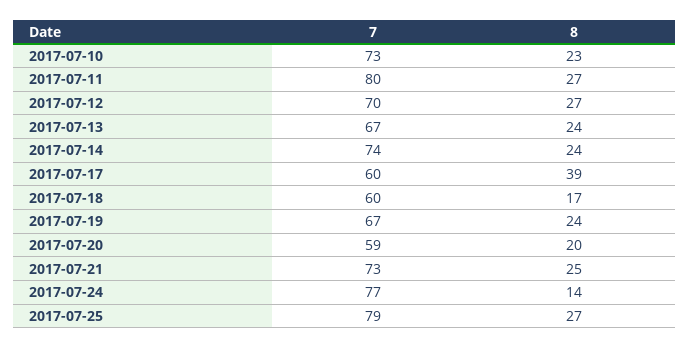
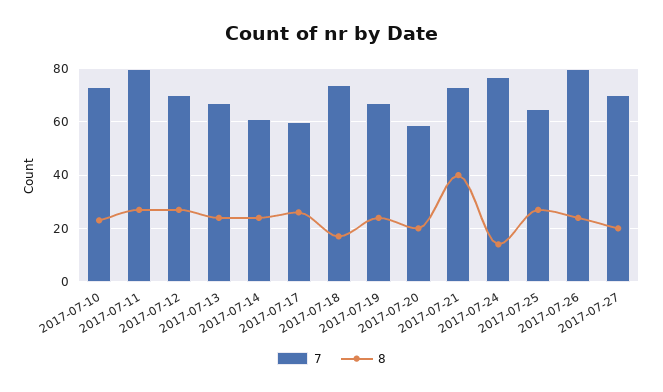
7, 2017-07-14: 74 -> 60
8, 2017-07-17: 39 -> 25
7, 2017-07-18: 60 -> 75
8, 2017-07-21: 25 -> 40
7, 2017-07-25: 79 -> 65
7, 2017-07-26: none -> 80
8, 2017-07-26: none -> 25
7, 2017-07-27: none -> 70
8, 2017-07-27: none -> 20

